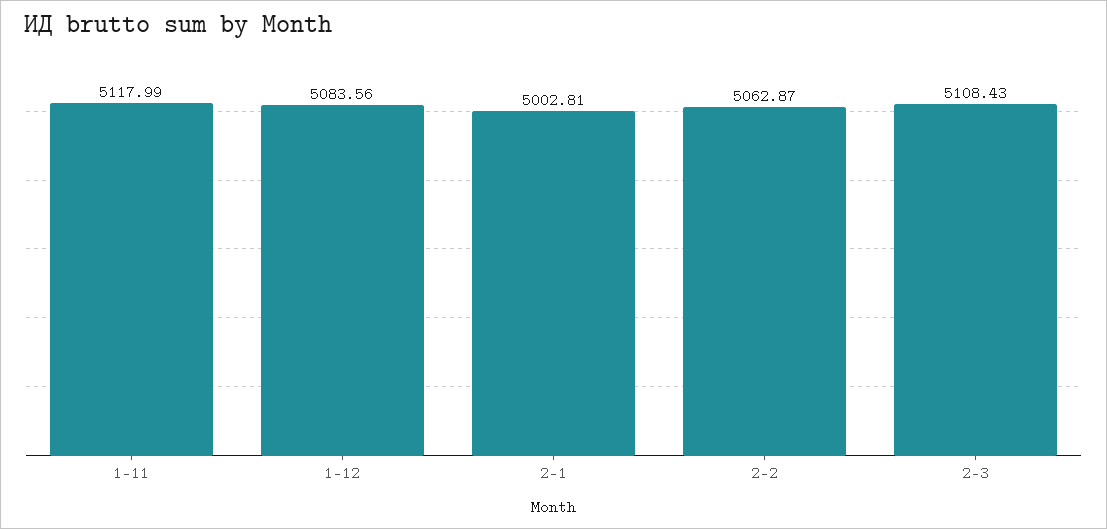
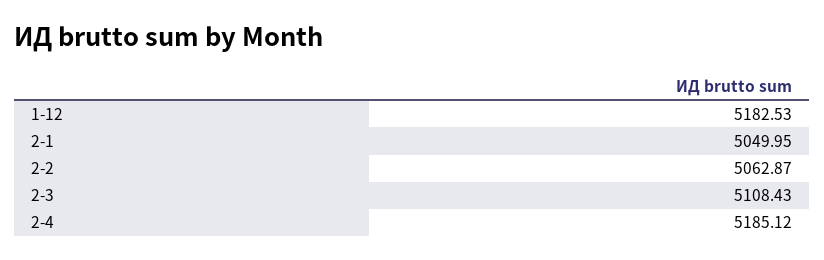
1-11: 5117.99 -> none
1-12: 5083.56 -> 5182.53
2-1: 5002.81 -> 5049.95
2-4: none -> 5185.12

